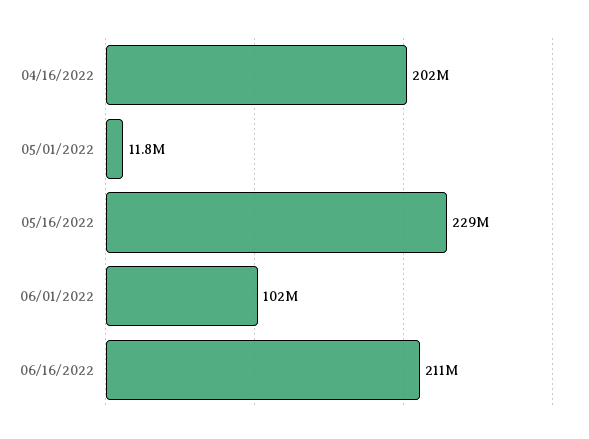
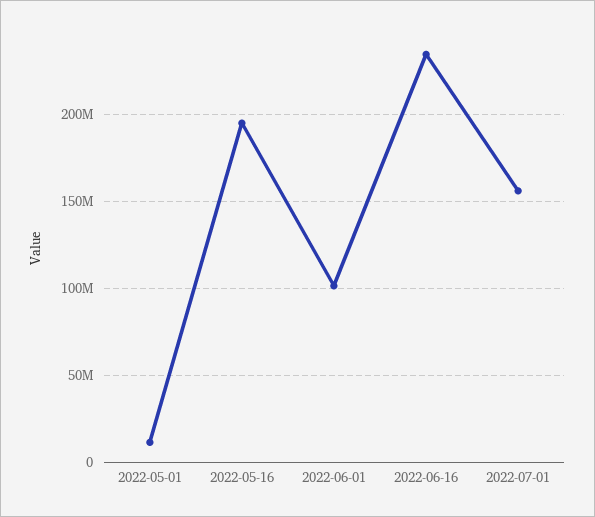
04/16/2022: 202000000 -> none
05/16/2022: 229000000 -> 195000000
06/16/2022: 211000000 -> 235000000
2022-07-01: none -> 155000000

